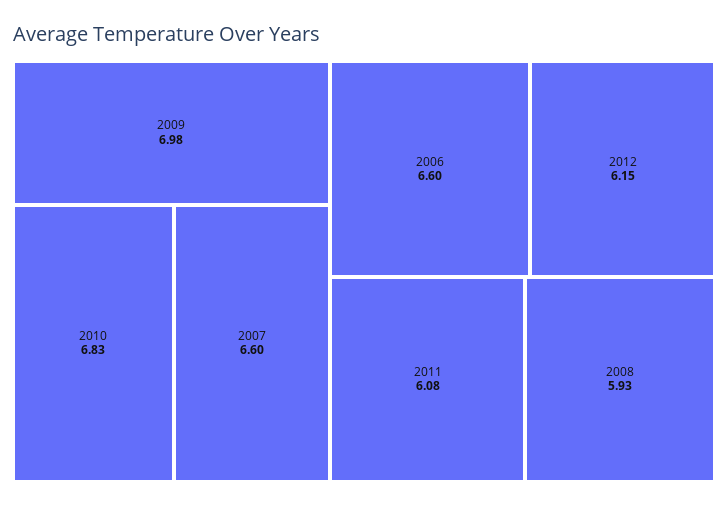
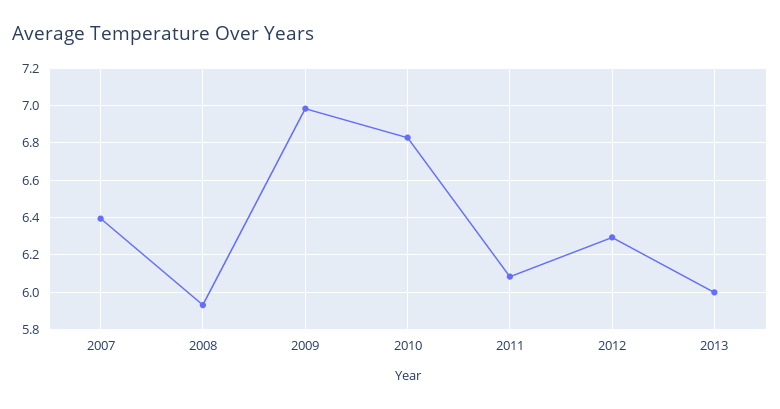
2007: 6.6 -> 6.4
2006: 6.6 -> none
2012: 6.15 -> 6.3
2013: none -> 6

